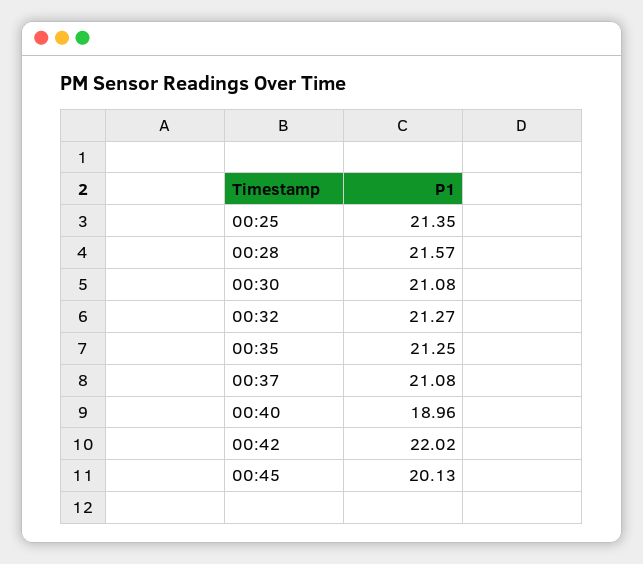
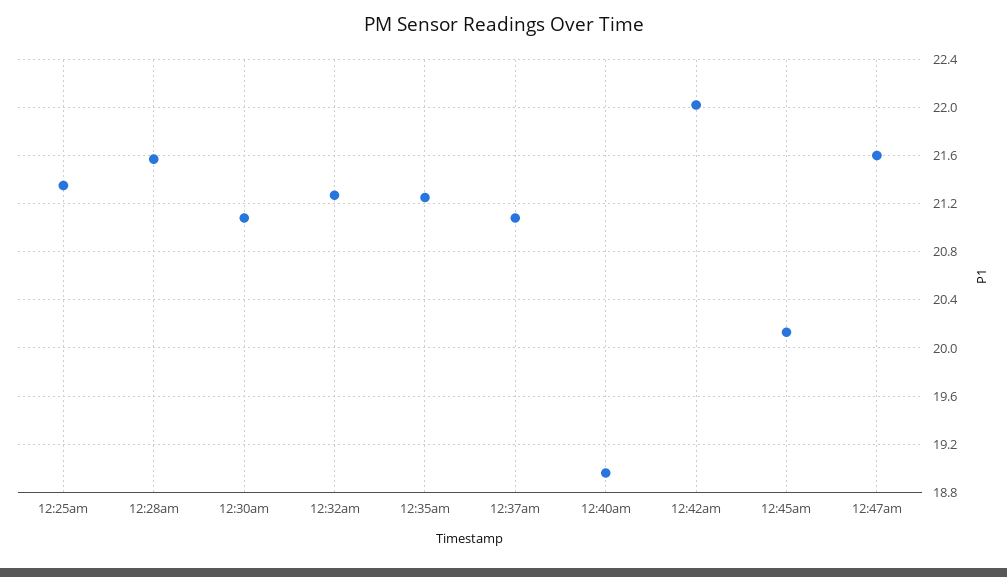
12:47am: none -> 21.6

